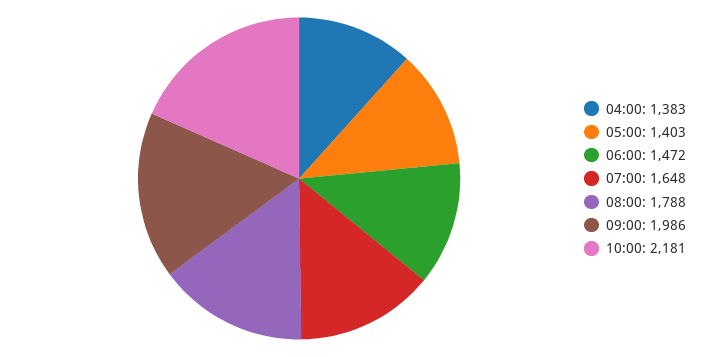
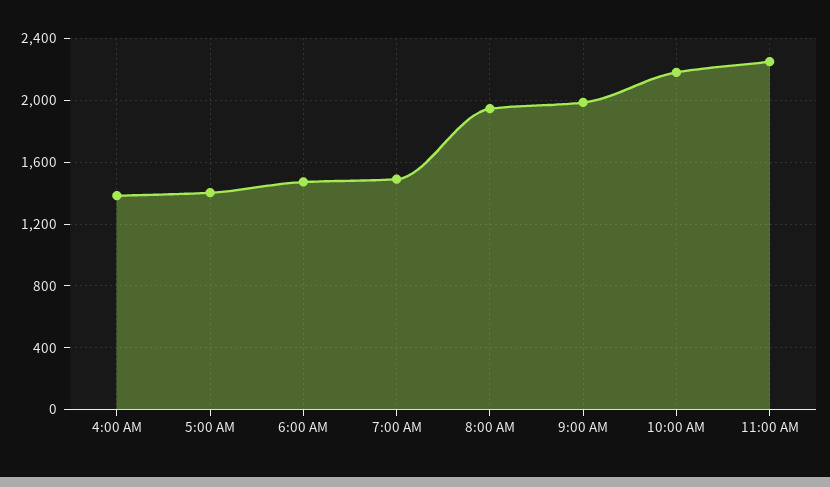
07:00: 1648 -> 1500
08:00: 1788 -> 1950
11:00 AM: none -> 2250

